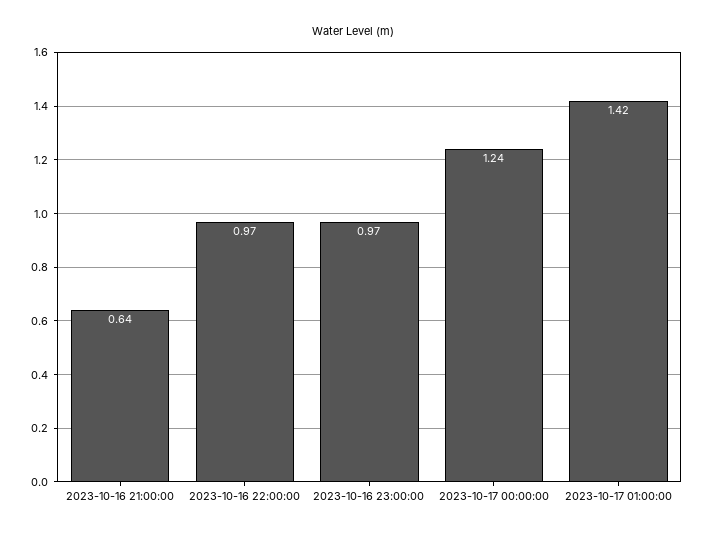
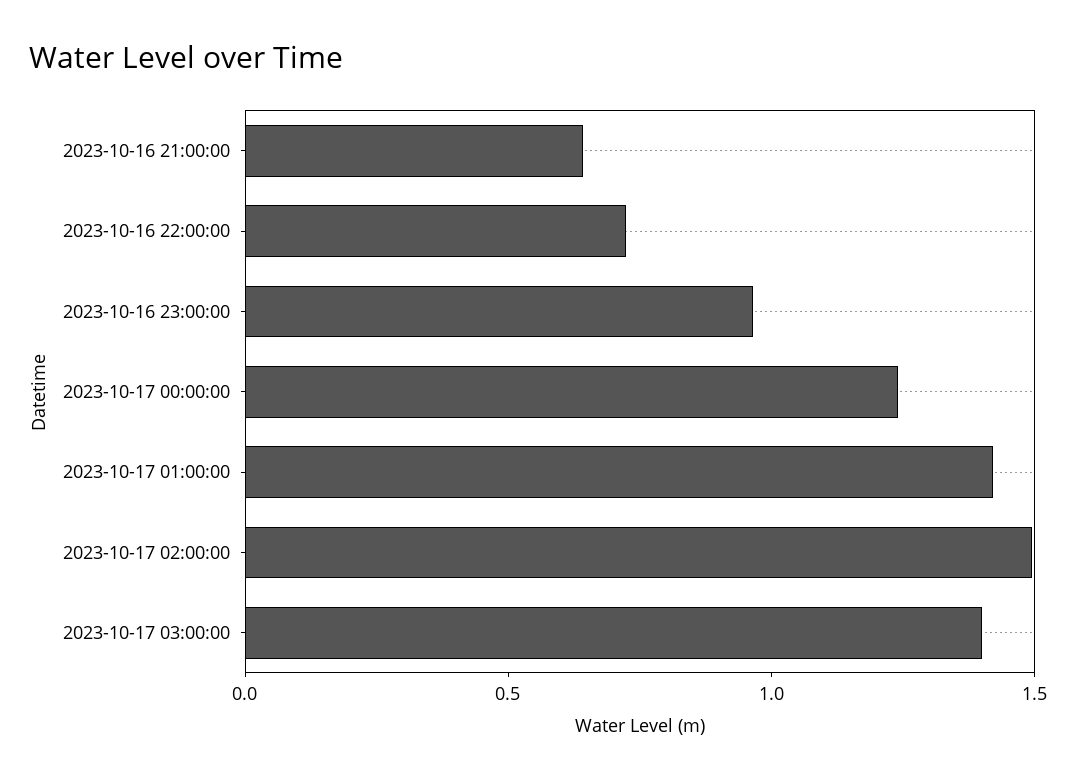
2023-10-16 22:00:00: 0.97 -> 0.7
2023-10-17 02:00:00: none -> 1.5
2023-10-17 03:00:00: none -> 1.4

